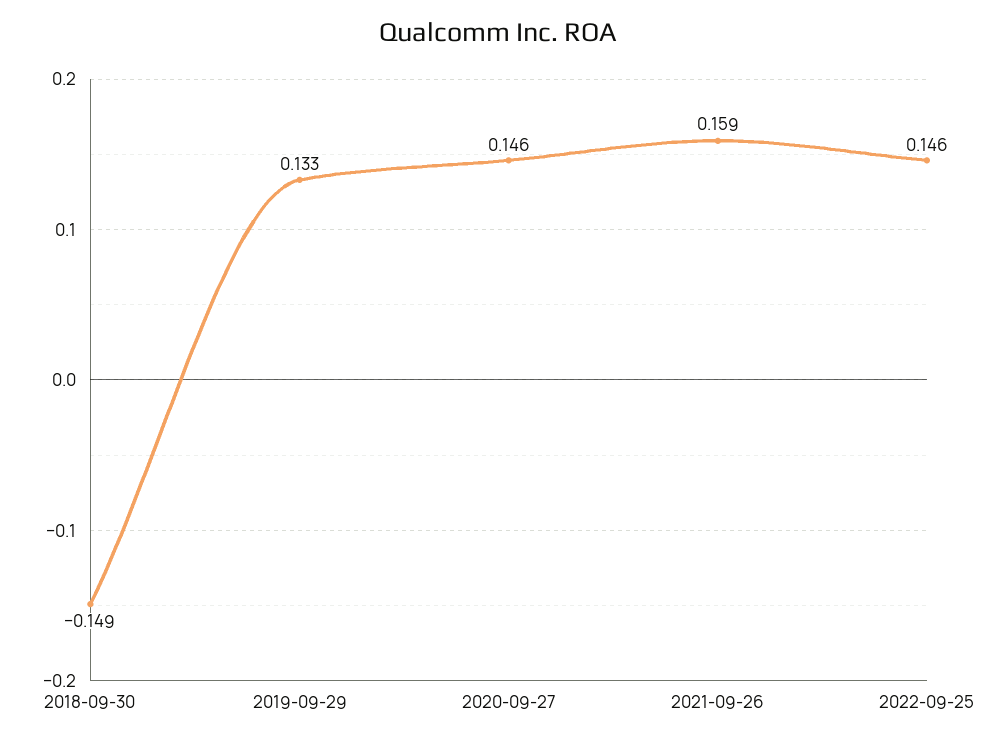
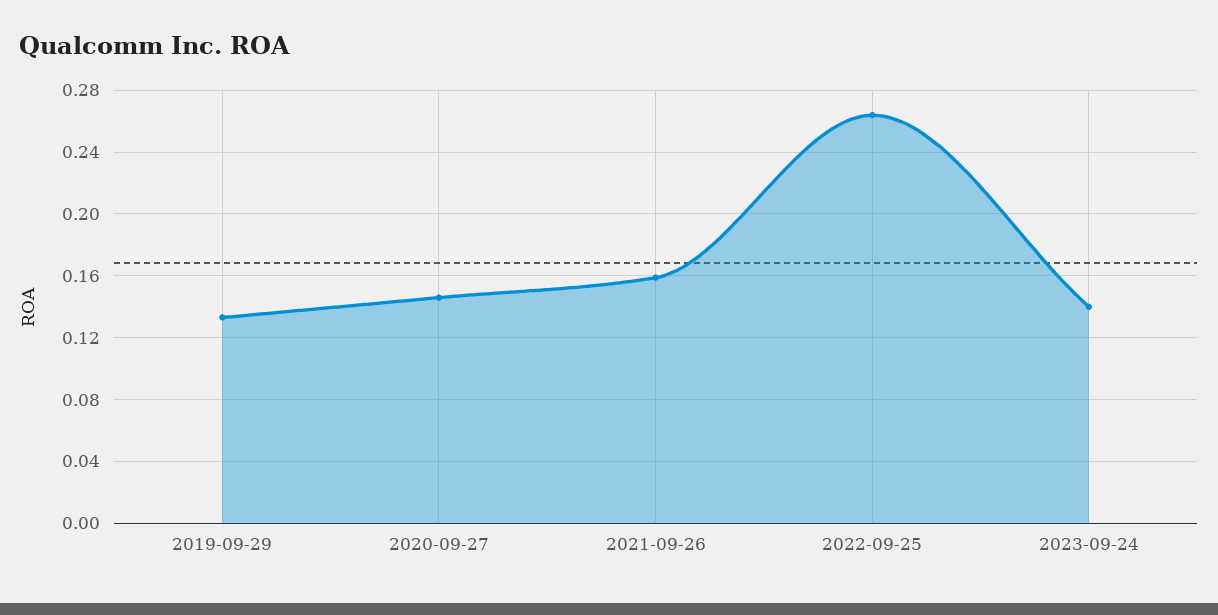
2018-09-30: -0.149 -> none
2022-09-25: 0.146 -> 0.265
2023-09-24: none -> 0.14

